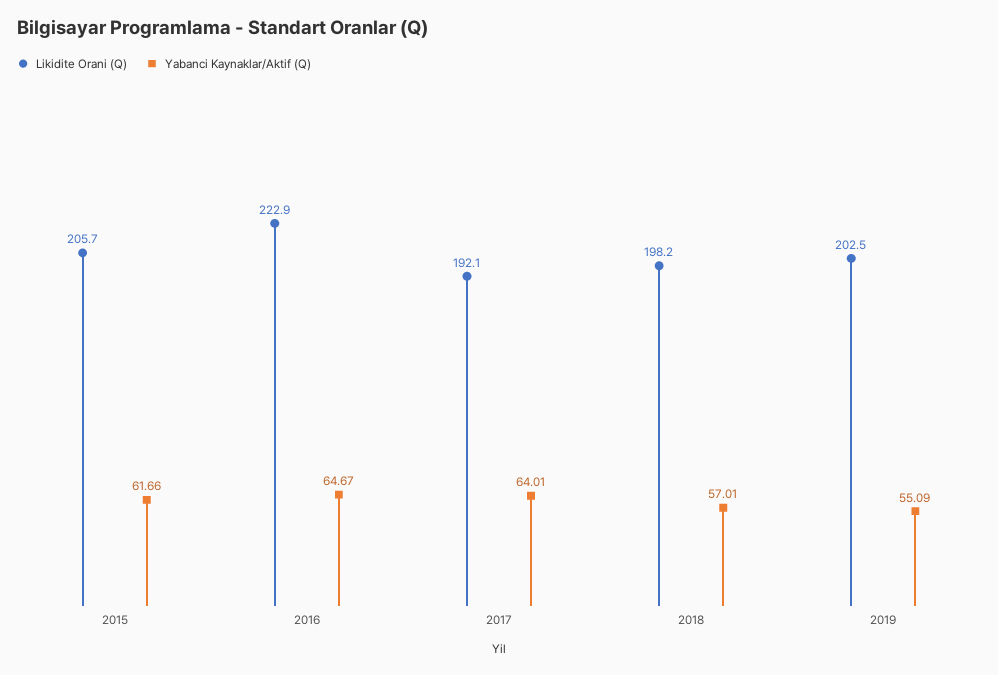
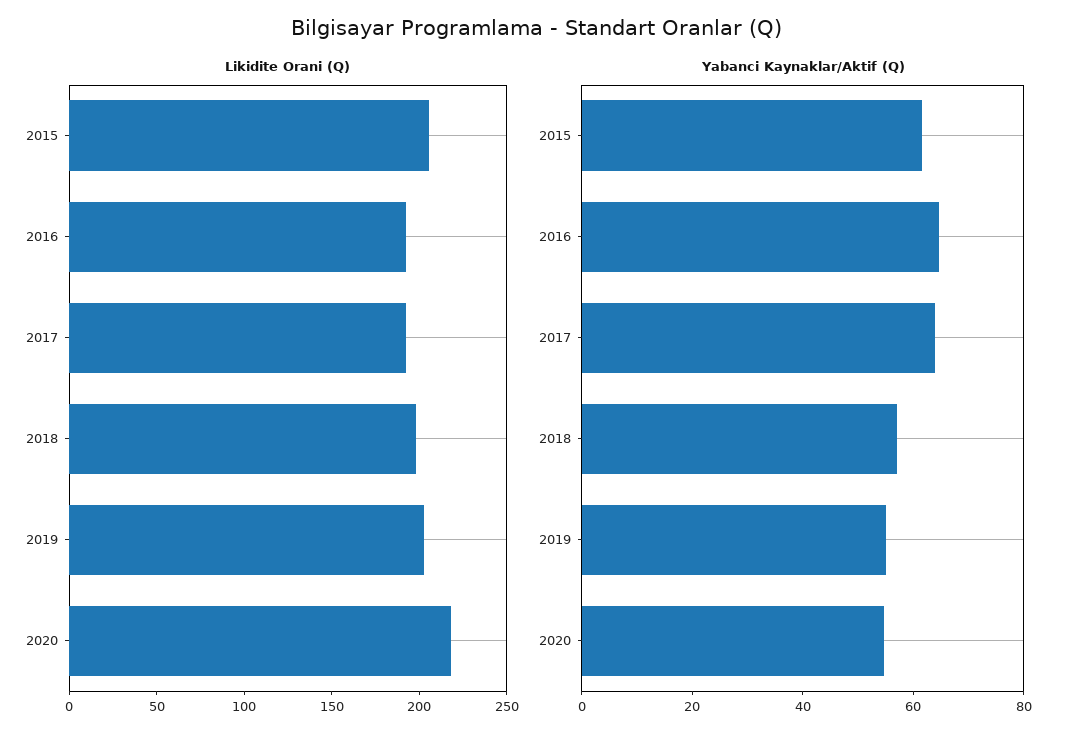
Likidite Orani (Q), 2016: 222.9 -> 190
Likidite Orani (Q), 2020: none -> 220
Yabanci Kaynaklar/Aktif (Q), 2020: none -> 55

